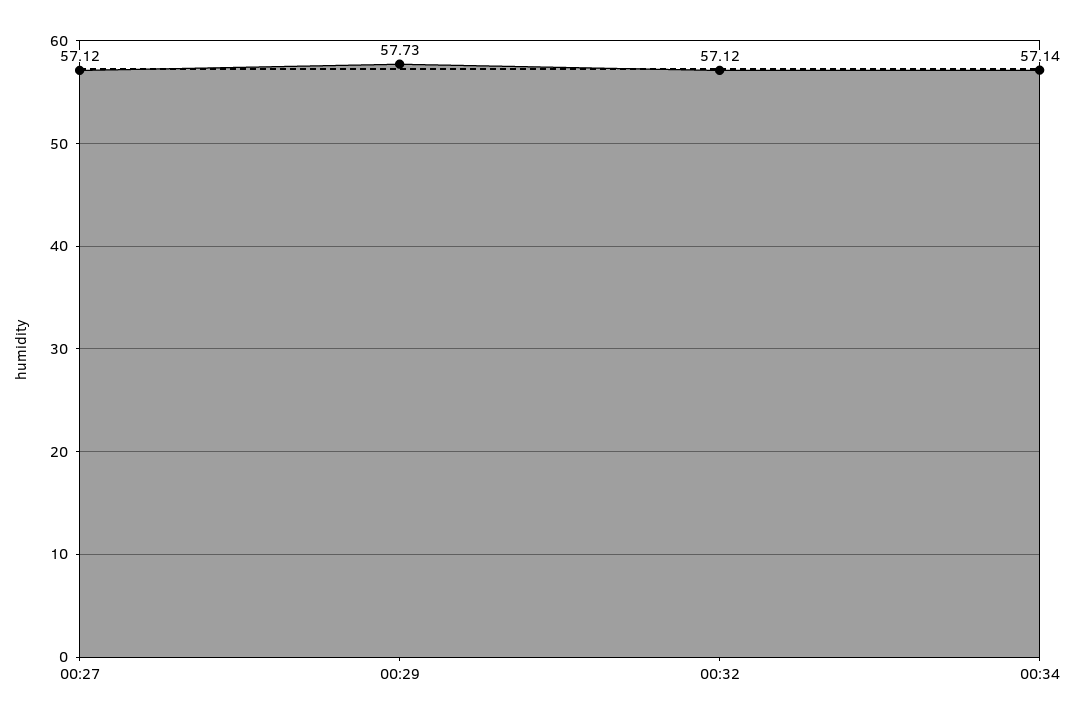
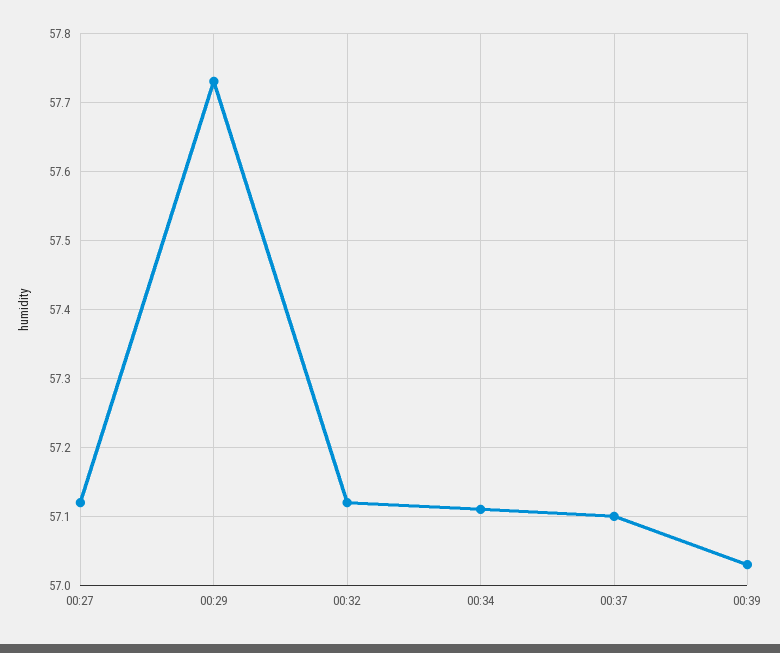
00:34: 57.14 -> 57.11
00:37: none -> 57.1
00:39: none -> 57.03

